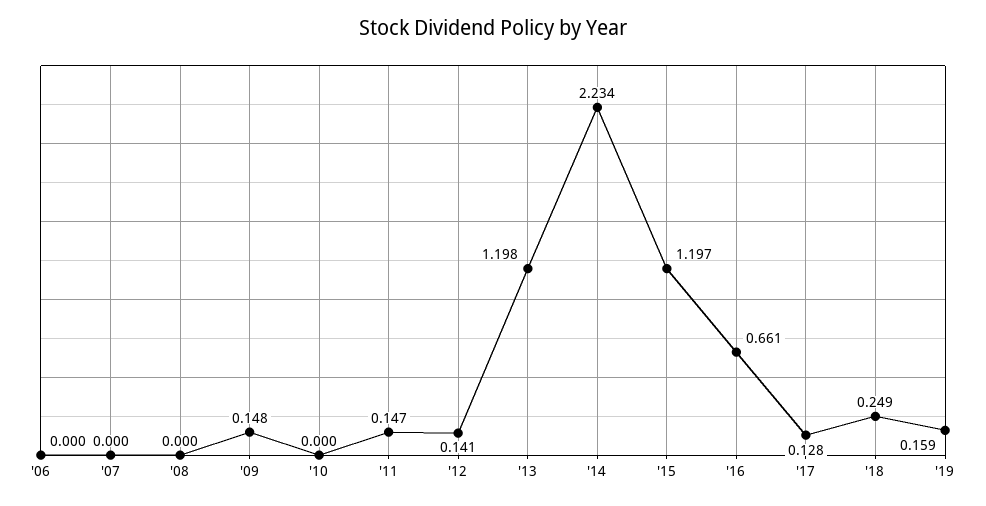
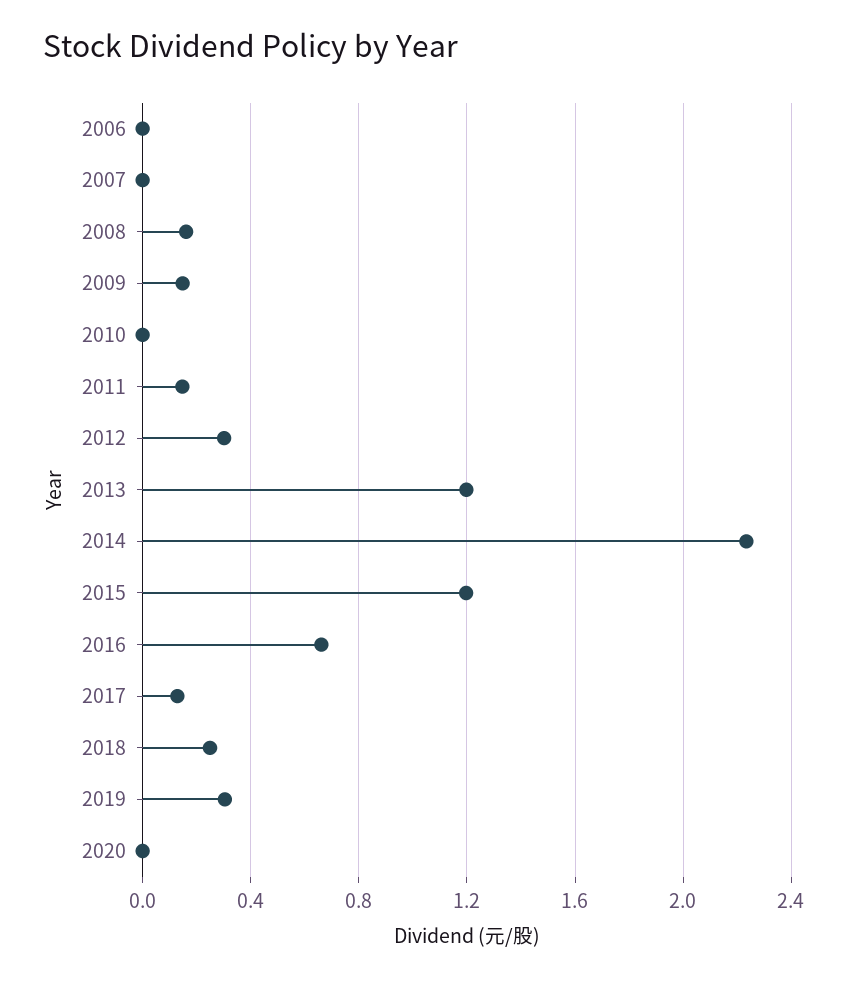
'08: 0 -> 0.15
'12: 0.141 -> 0.3
'19: 0.159 -> 0.3
2020: none -> 0

